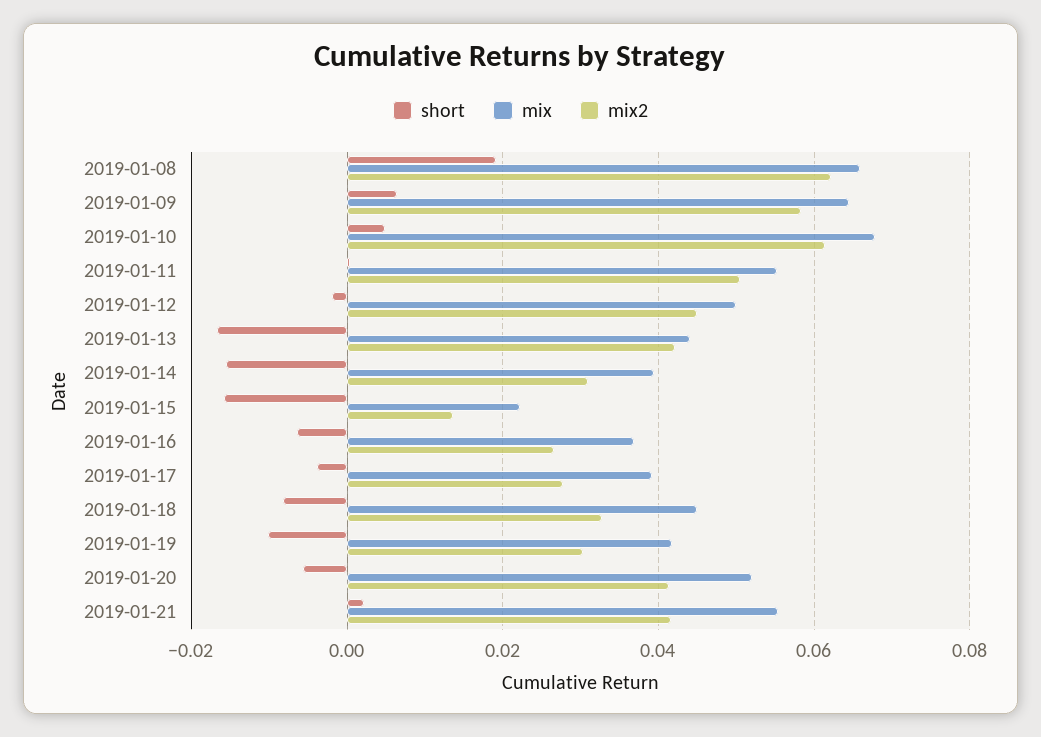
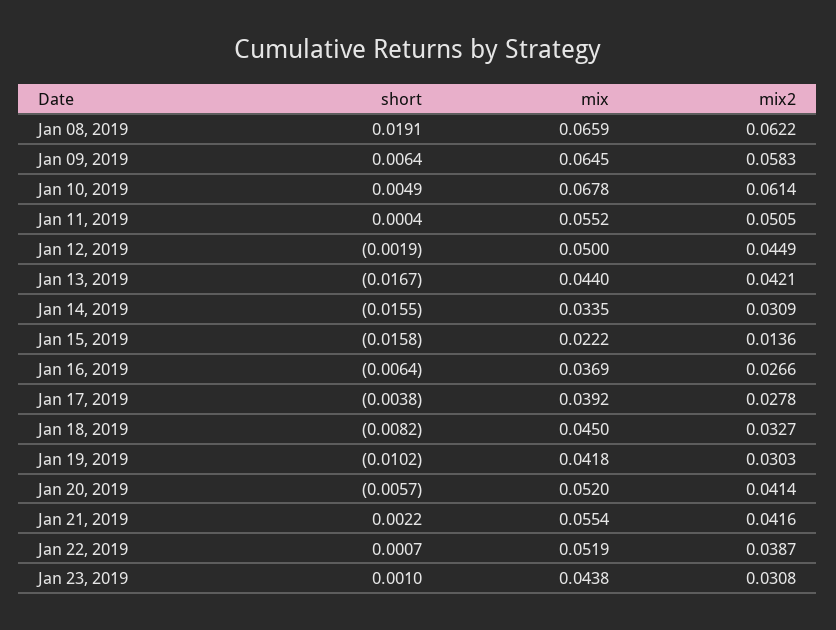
mix, 2019-01-14: 0.04 -> 0.0335
short, Jan 22, 2019: none -> 0.0007
mix, Jan 22, 2019: none -> 0.0519
mix2, Jan 22, 2019: none -> 0.0387
short, Jan 23, 2019: none -> 0.001
mix, Jan 23, 2019: none -> 0.0438
mix2, Jan 23, 2019: none -> 0.0308

